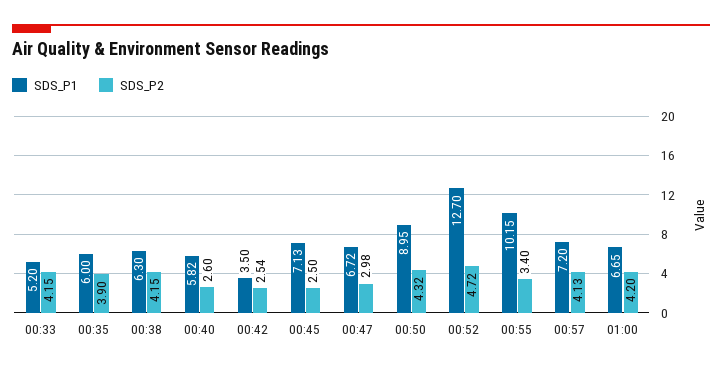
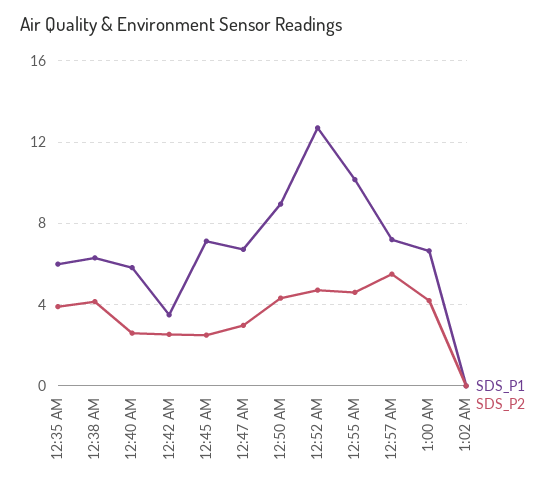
SDS_P1, 00:33: 5.2 -> none
SDS_P2, 00:33: 4.15 -> none
SDS_P2, 00:55: 3.4 -> 4.5
SDS_P2, 00:57: 4.13 -> 5.5
SDS_P1, 1:02 AM: none -> 0
SDS_P2, 1:02 AM: none -> 0

